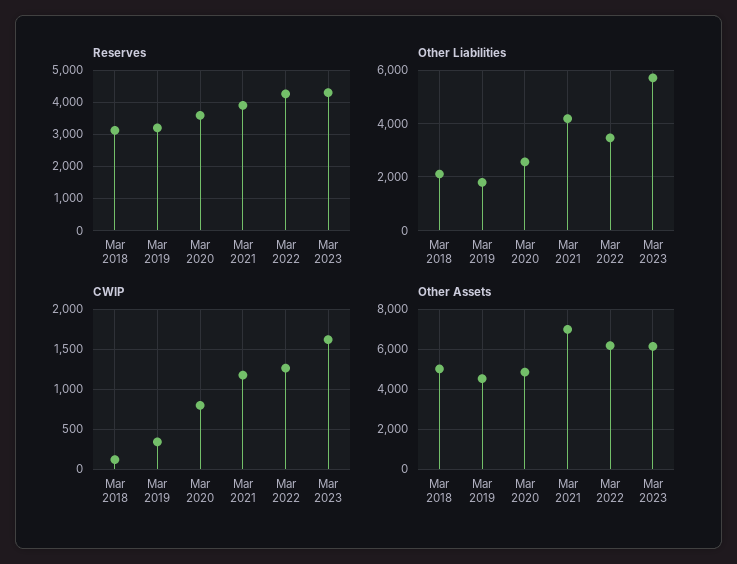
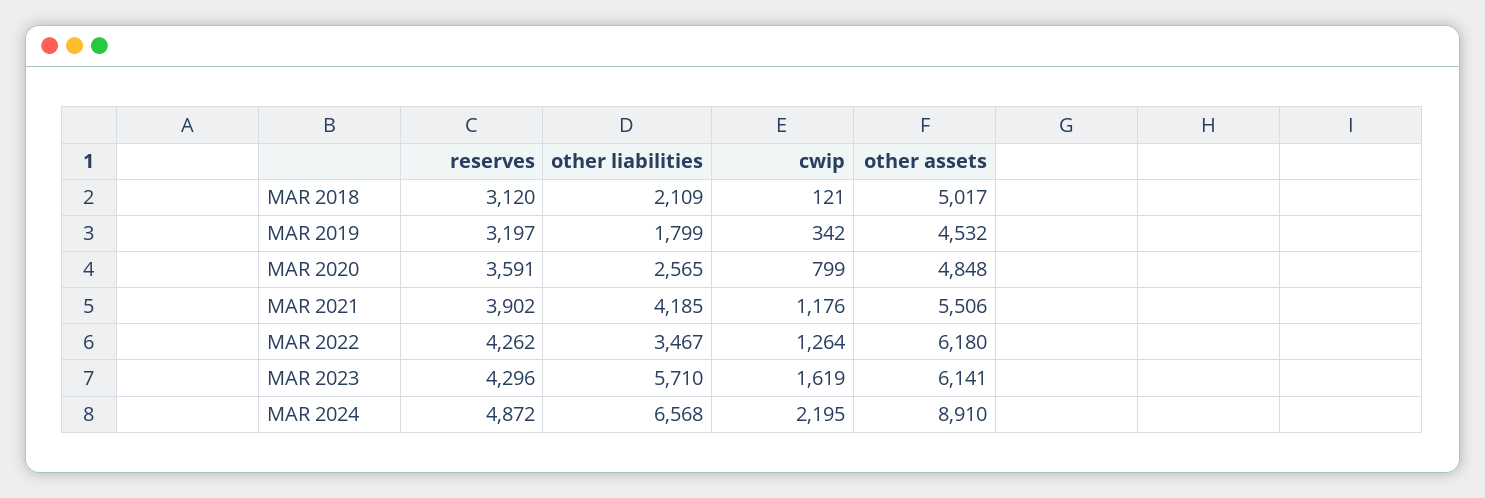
Other Assets, Mar 2021: 7000 -> 5506
Reserves, MAR 2024: none -> 4872
Other Liabilities, MAR 2024: none -> 6568
CWIP, MAR 2024: none -> 2195
Other Assets, MAR 2024: none -> 8910

